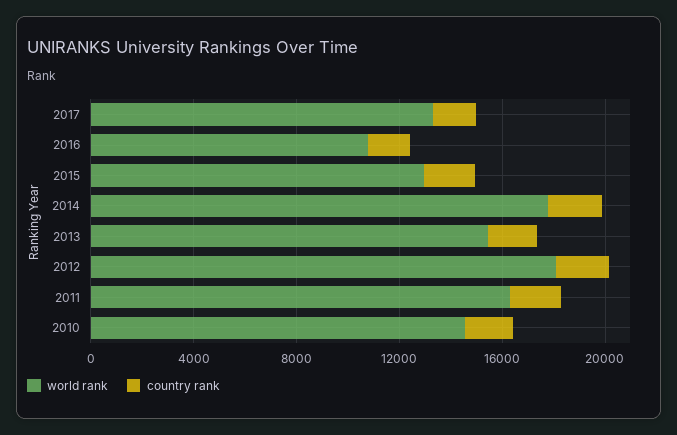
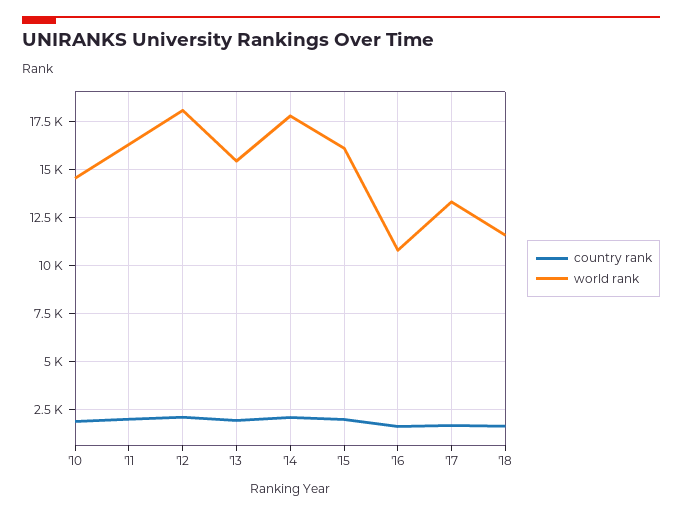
world rank, 2015: 13000 -> 16000
country rank, '18: none -> 1500
world rank, '18: none -> 11500

